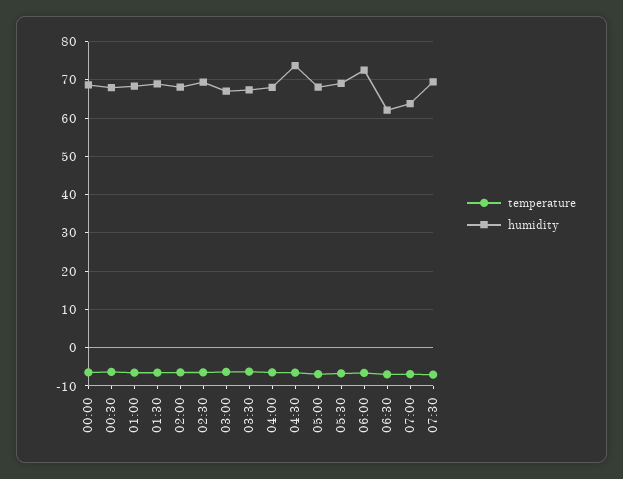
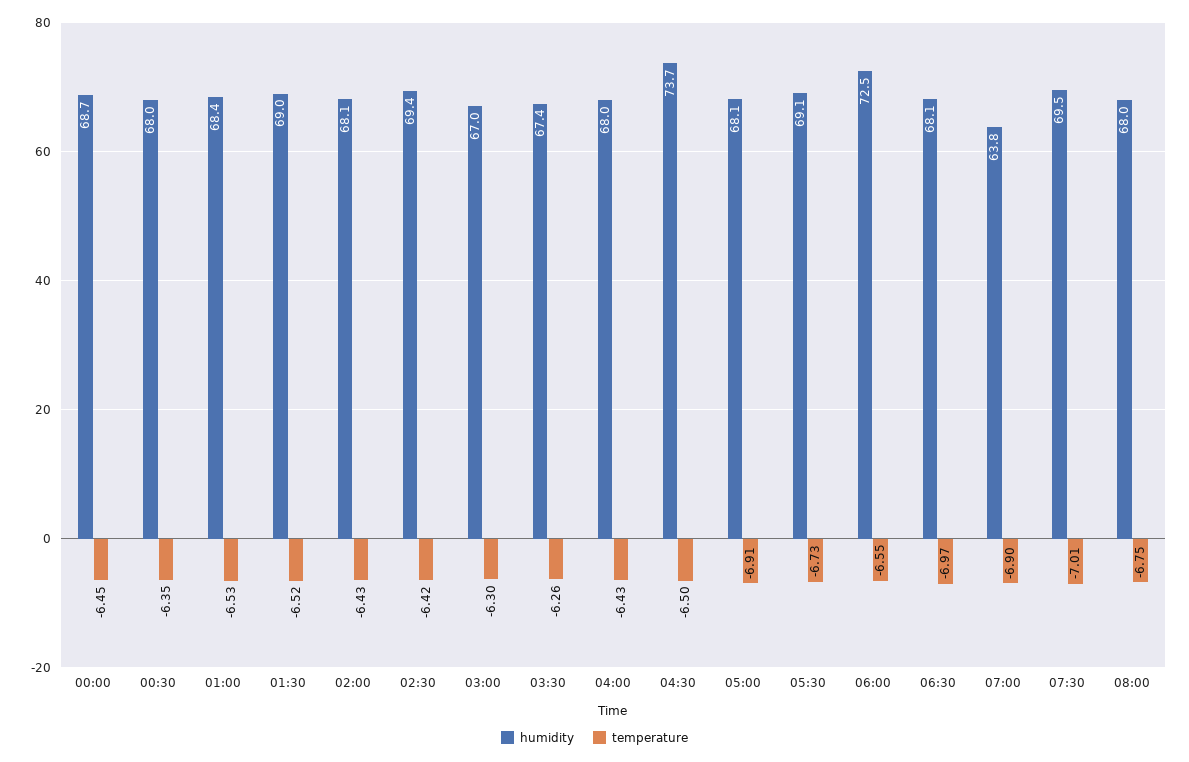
humidity, 06:30: 62 -> 68.1
humidity, 08:00: none -> 68
temperature, 08:00: none -> -6.75

